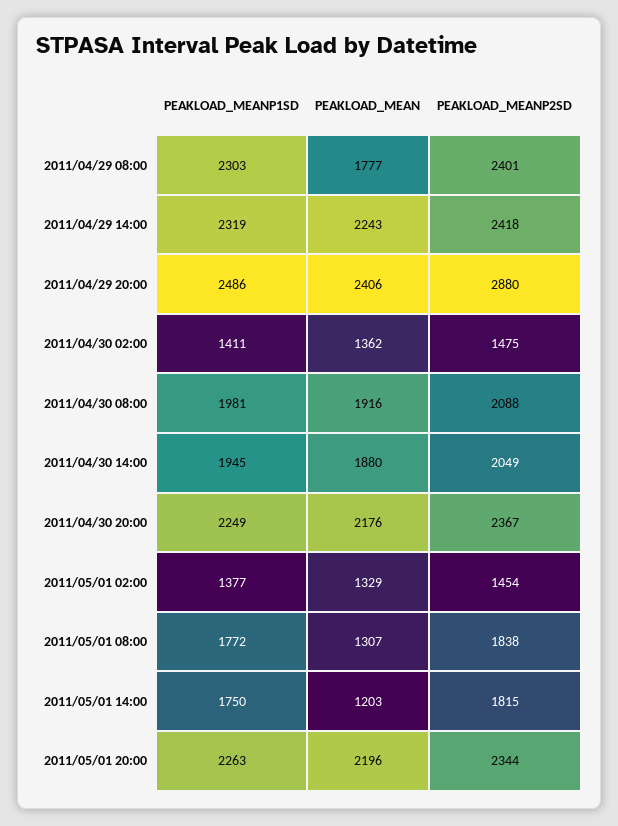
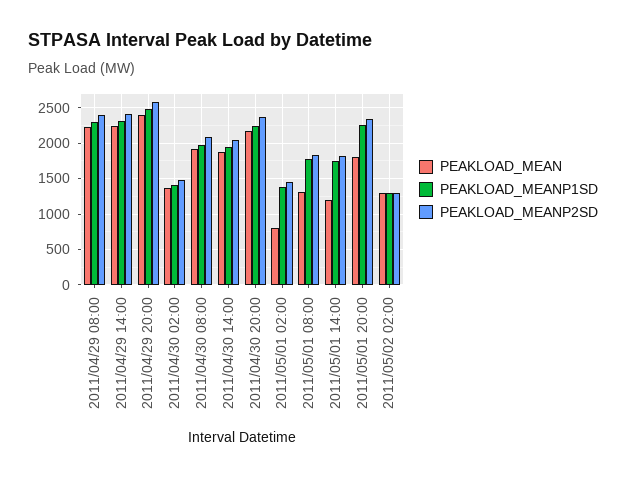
PEAKLOAD_MEAN, 2011/04/29 08:00: 1777 -> 2200
PEAKLOAD_MEANP2SD, 2011/04/29 20:00: 2880 -> 2600
PEAKLOAD_MEAN, 2011/05/01 02:00: 1329 -> 800
PEAKLOAD_MEAN, 2011/05/01 20:00: 2196 -> 1800
PEAKLOAD_MEAN, 2011/05/02 02:00: none -> 1300
PEAKLOAD_MEANP1SD, 2011/05/02 02:00: none -> 1300
PEAKLOAD_MEANP2SD, 2011/05/02 02:00: none -> 1300

